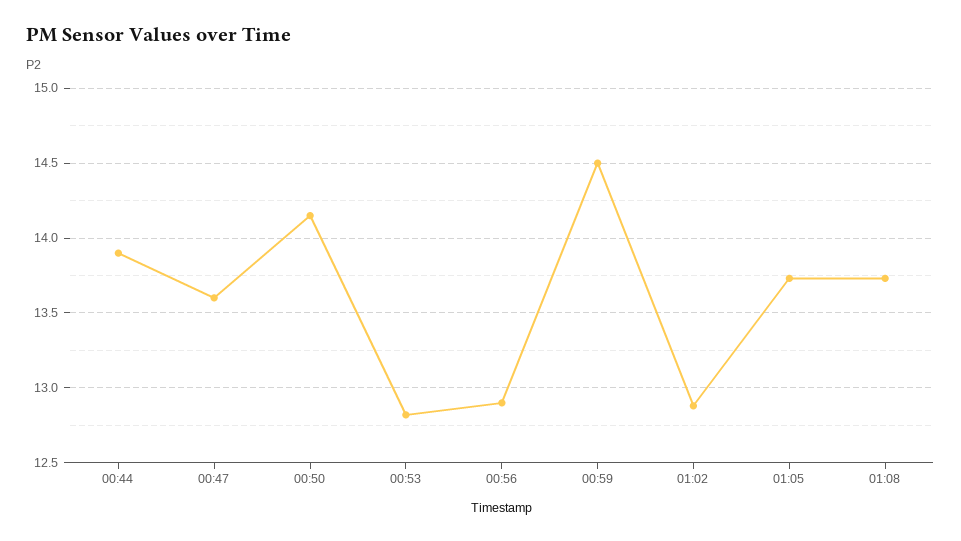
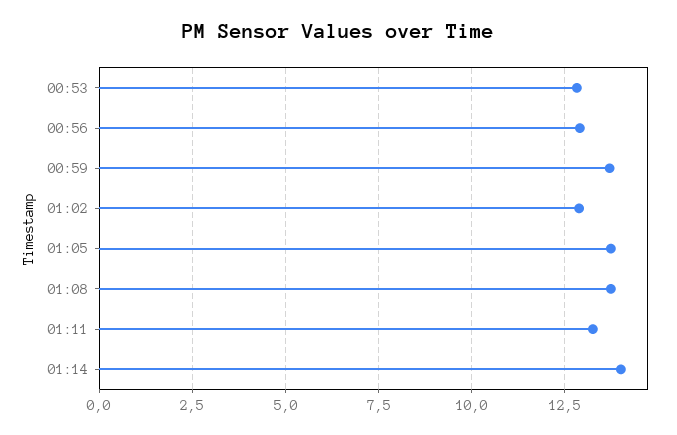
00:44: 13.9 -> none
00:47: 13.6 -> none
00:50: 14.15 -> none
00:59: 14.5 -> 13.75
01:11: none -> 13.25
01:14: none -> 14

